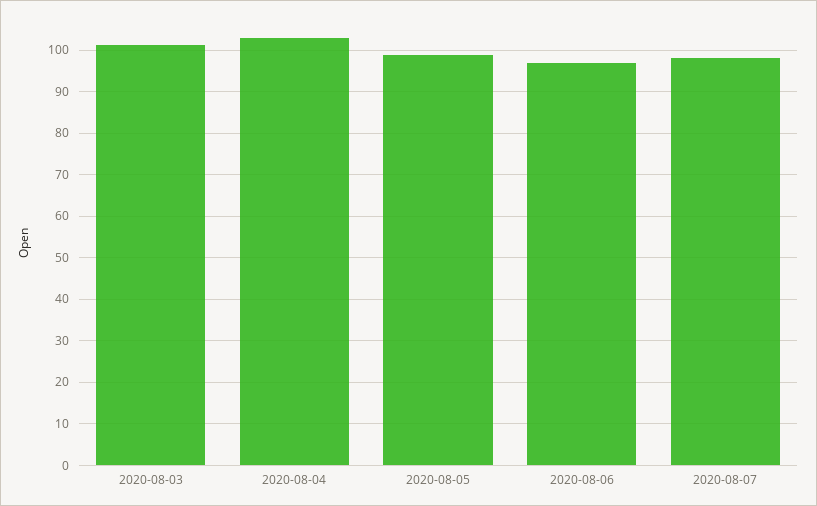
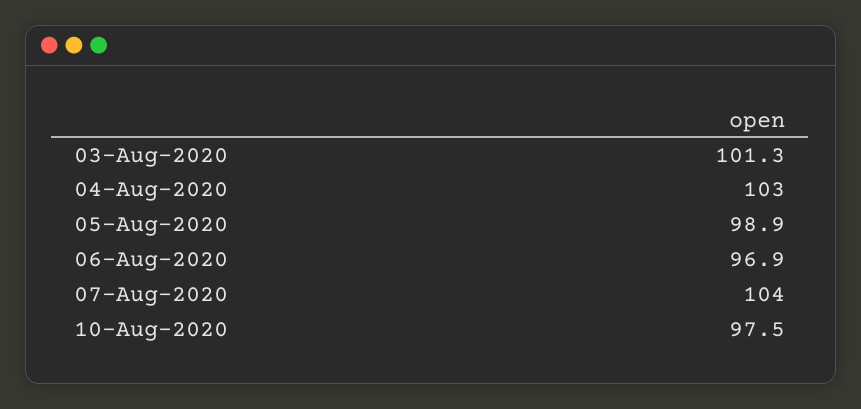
2020-08-07: 98 -> 104
10-Aug-2020: none -> 97.5

